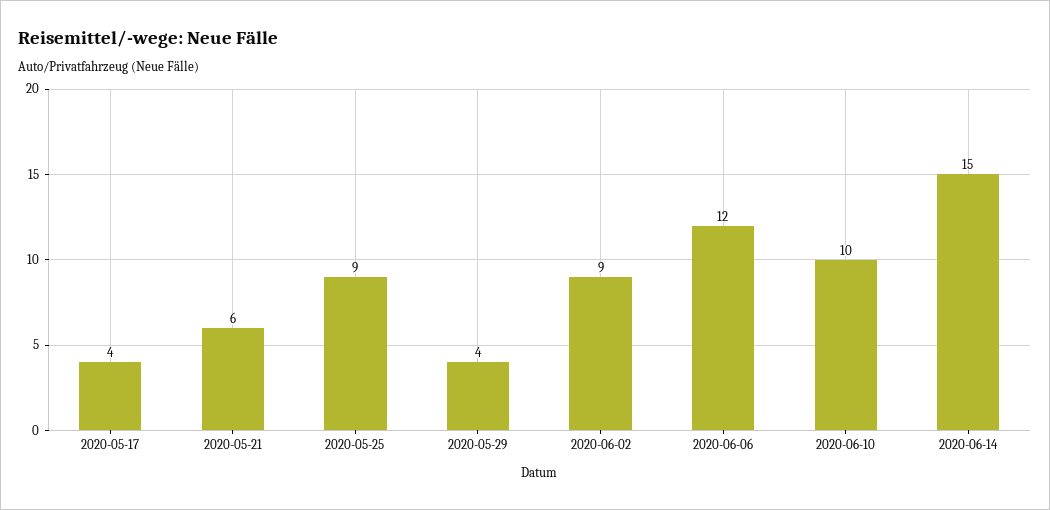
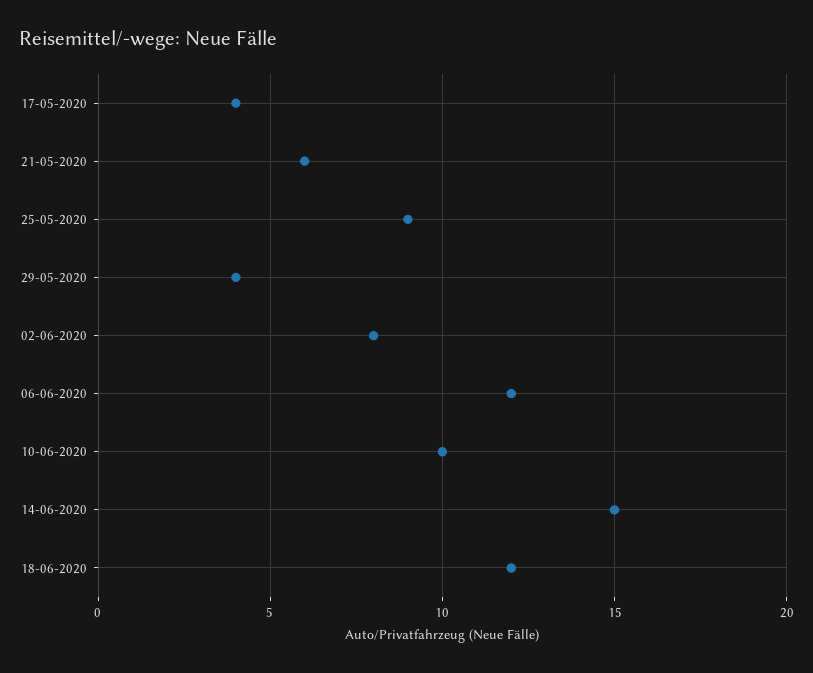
2020-06-02: 9 -> 8
18-06-2020: none -> 12

